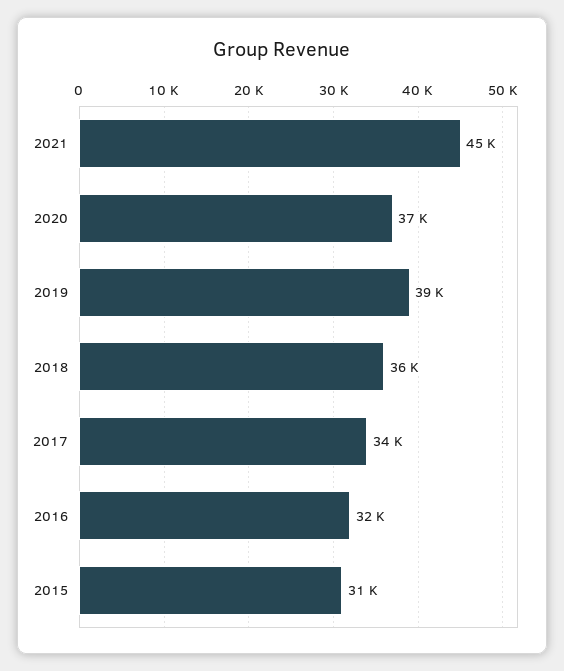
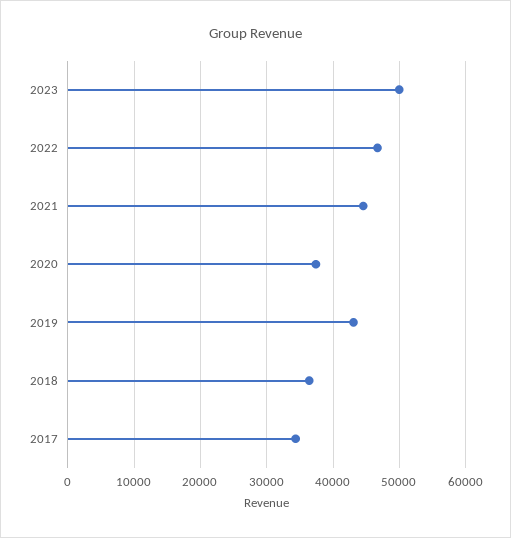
2019: 39000 -> 43000
2016: 32000 -> none
2015: 31000 -> none
2023: none -> 50000
2022: none -> 47000

